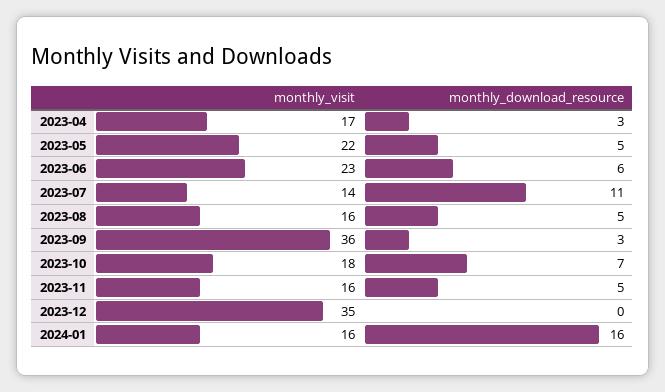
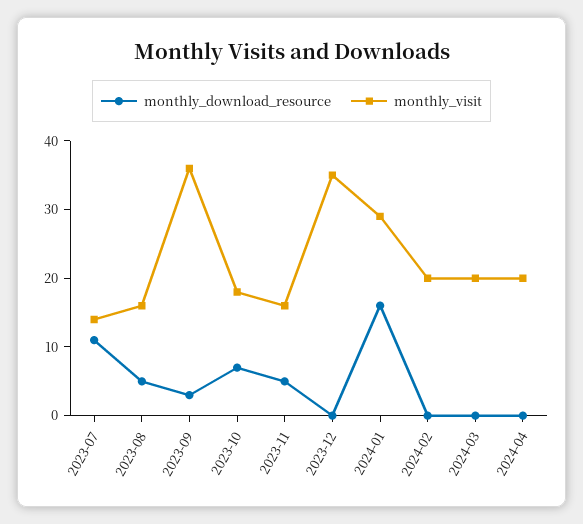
monthly_visit, 2023-04: 17 -> none
monthly_download_resource, 2023-04: 3 -> none
monthly_visit, 2023-05: 22 -> none
monthly_download_resource, 2023-05: 5 -> none
monthly_visit, 2023-06: 23 -> none
monthly_download_resource, 2023-06: 6 -> none
monthly_visit, 2024-01: 16 -> 30
monthly_download_resource, 2024-02: none -> 0
monthly_visit, 2024-02: none -> 20
monthly_download_resource, 2024-03: none -> 0
monthly_visit, 2024-03: none -> 20
monthly_download_resource, 2024-04: none -> 0
monthly_visit, 2024-04: none -> 20

